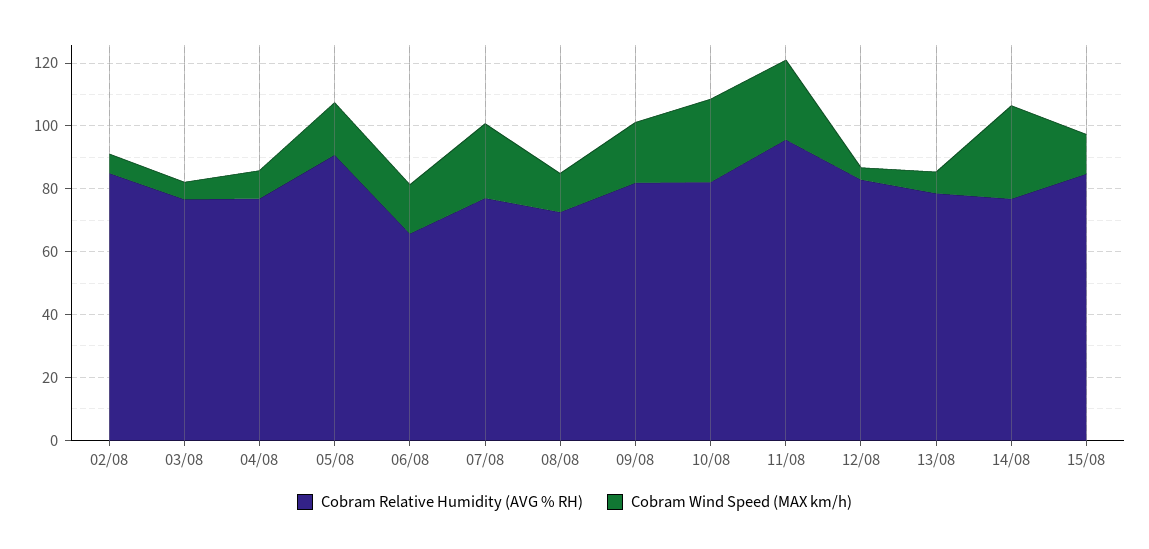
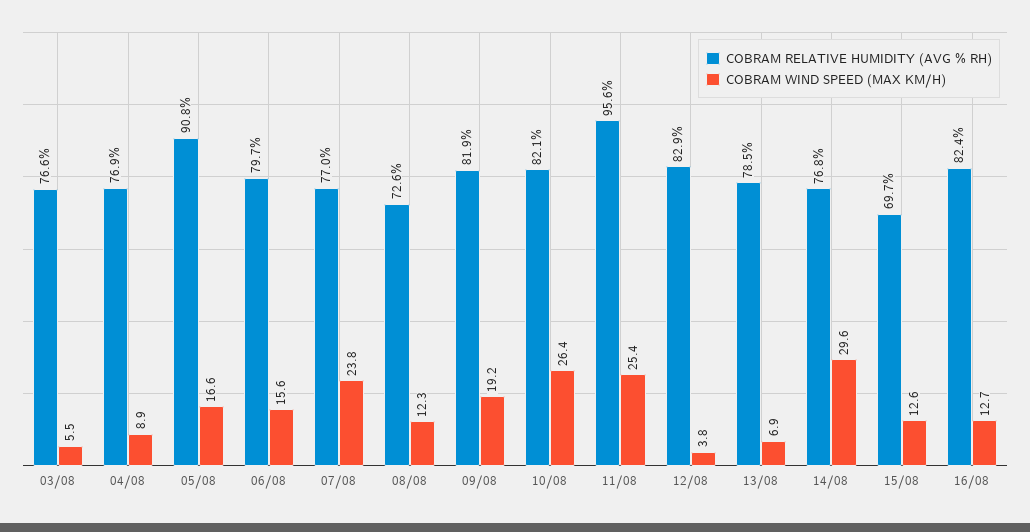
Cobram Relative Humidity (AVG % RH), 02/08: 85 -> none
Cobram Wind Speed (MAX km/h), 02/08: 5 -> none
Cobram Relative Humidity (AVG % RH), 06/08: 65 -> 79.7
Cobram Relative Humidity (AVG % RH), 15/08: 85 -> 69.7
Cobram Relative Humidity (AVG % RH), 16/08: none -> 82.4
Cobram Wind Speed (MAX km/h), 16/08: none -> 12.7

